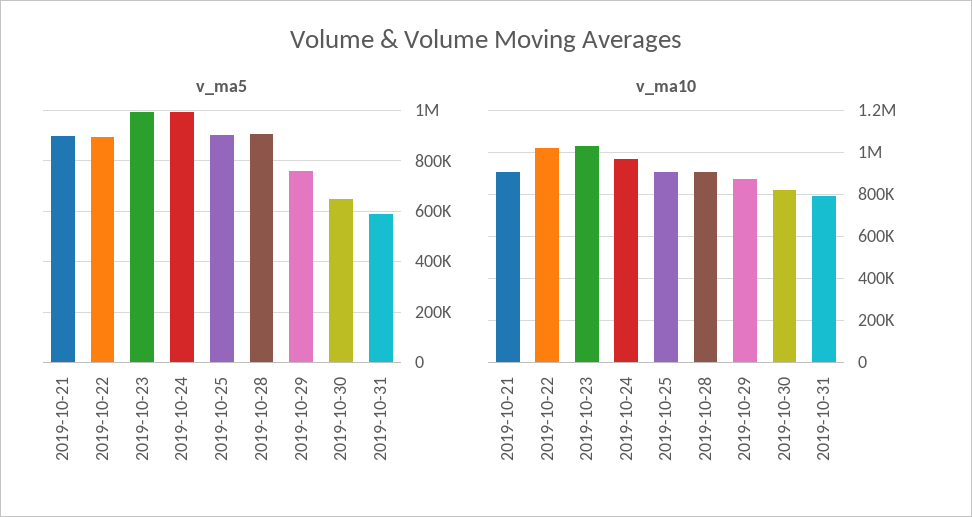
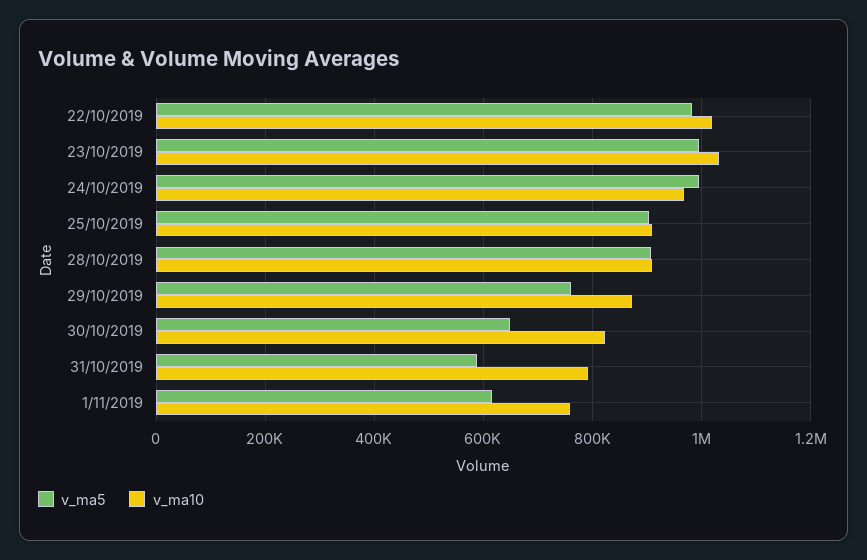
v_ma5, 2019-10-21: 900000 -> none
v_ma5, 2019-10-22: 900000 -> 980000
v_ma10, 2019-10-21: 900000 -> none
v_ma5, 1/11/2019: none -> 620000
v_ma10, 1/11/2019: none -> 760000

